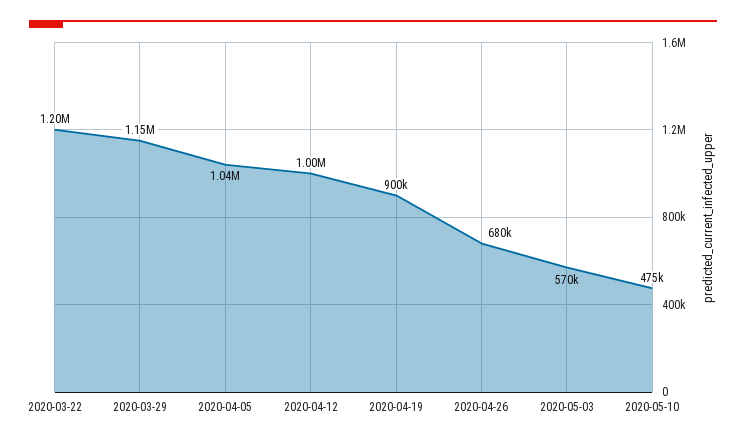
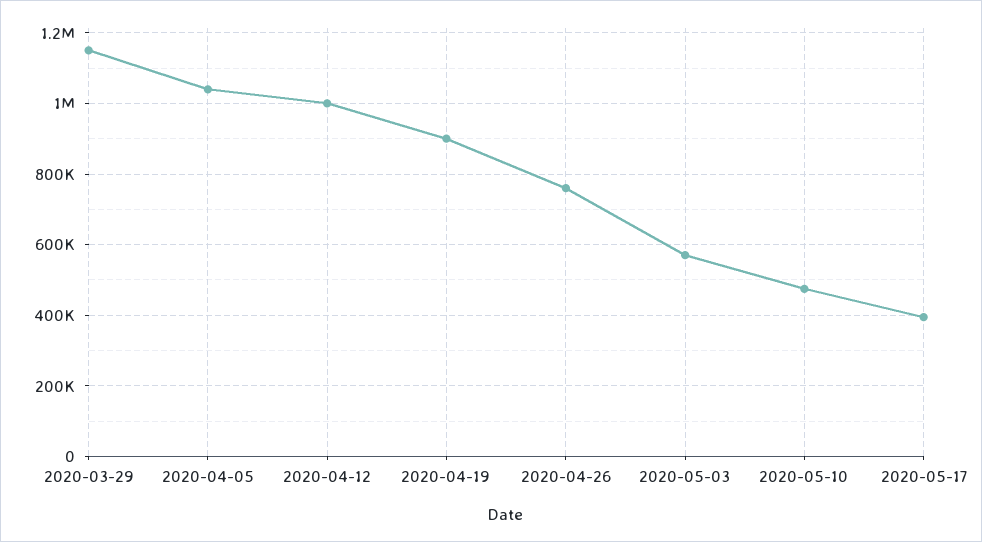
2020-03-22: 1200000 -> none
2020-04-26: 680000 -> 760000
2020-05-17: none -> 400000

